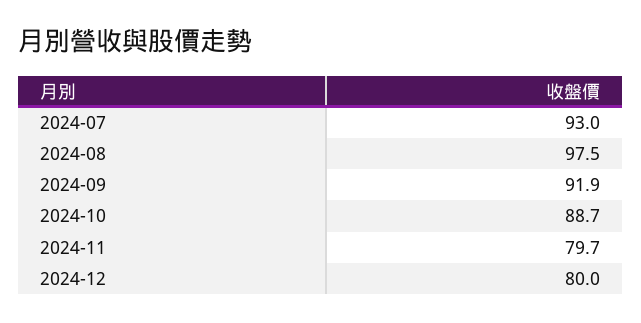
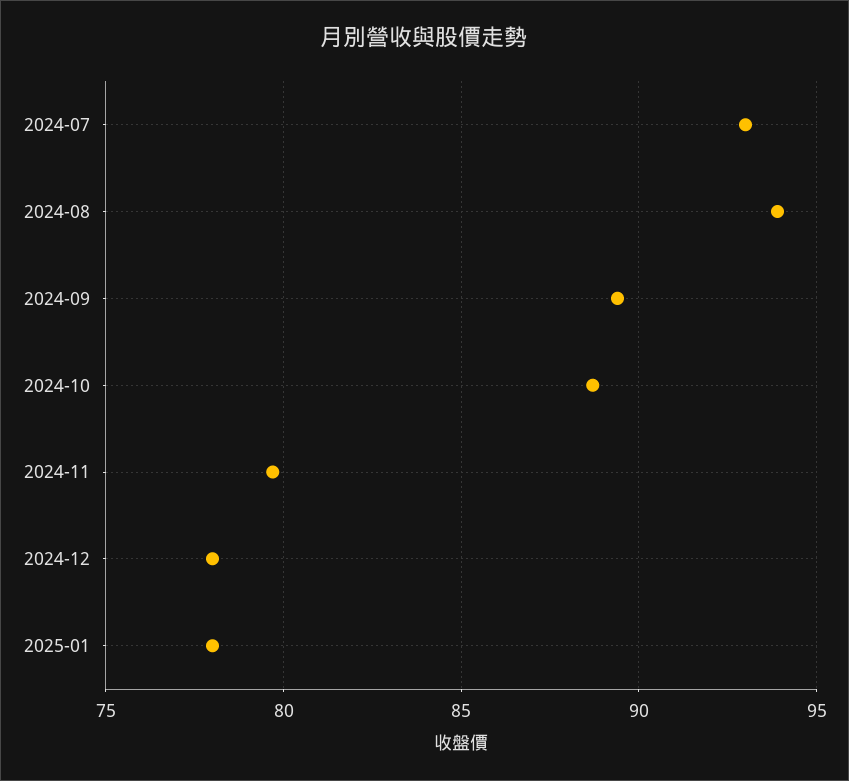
2024-08: 97.5 -> 94
2024-09: 91.9 -> 89.5
2024-12: 80 -> 78
2025-01: none -> 78

